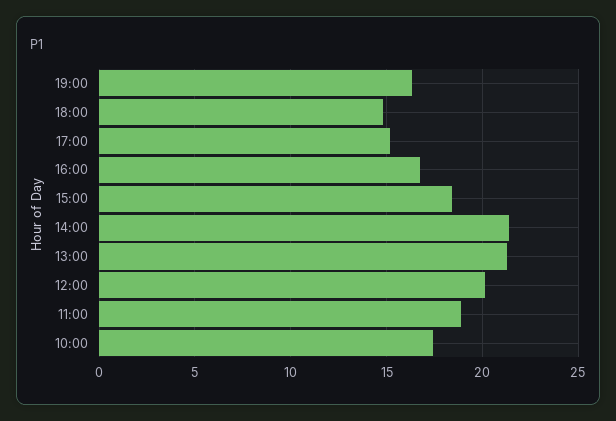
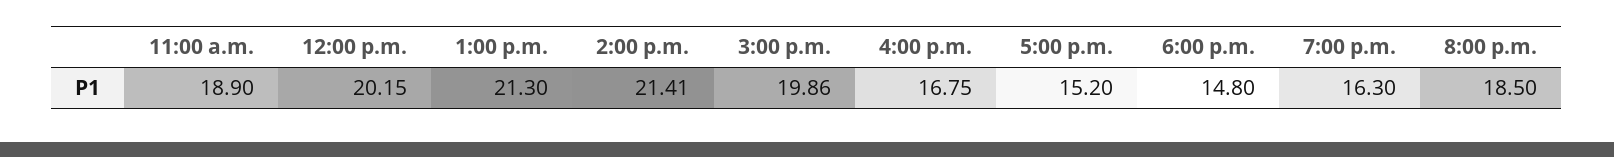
15:00: 18.5 -> 19.86
10:00: 17.5 -> none
8:00 p.m.: none -> 18.5

